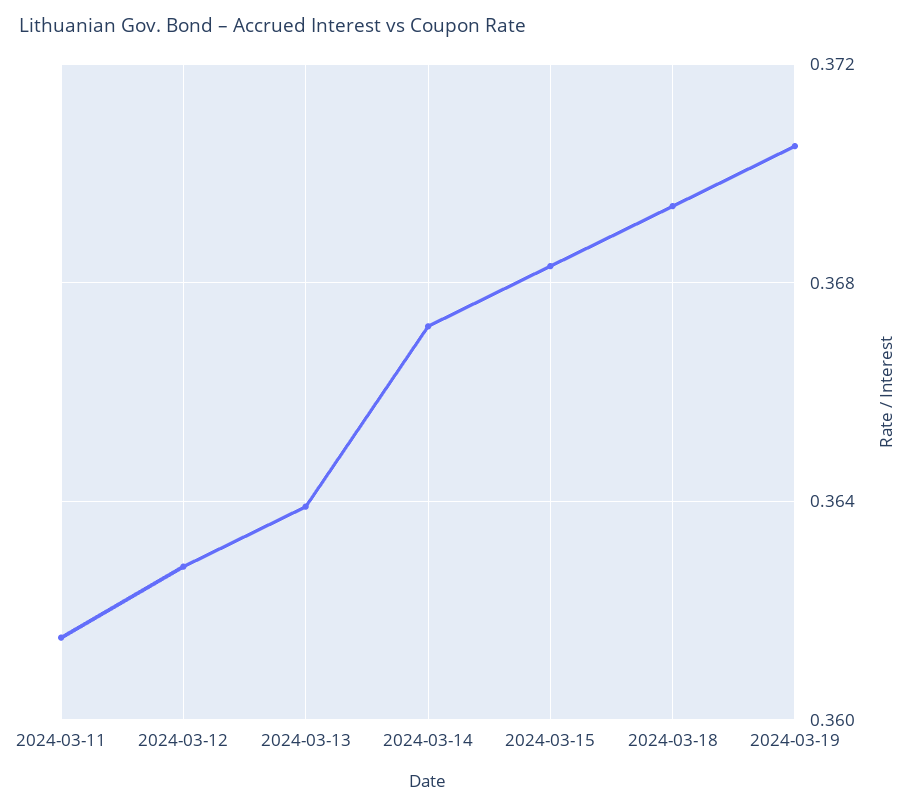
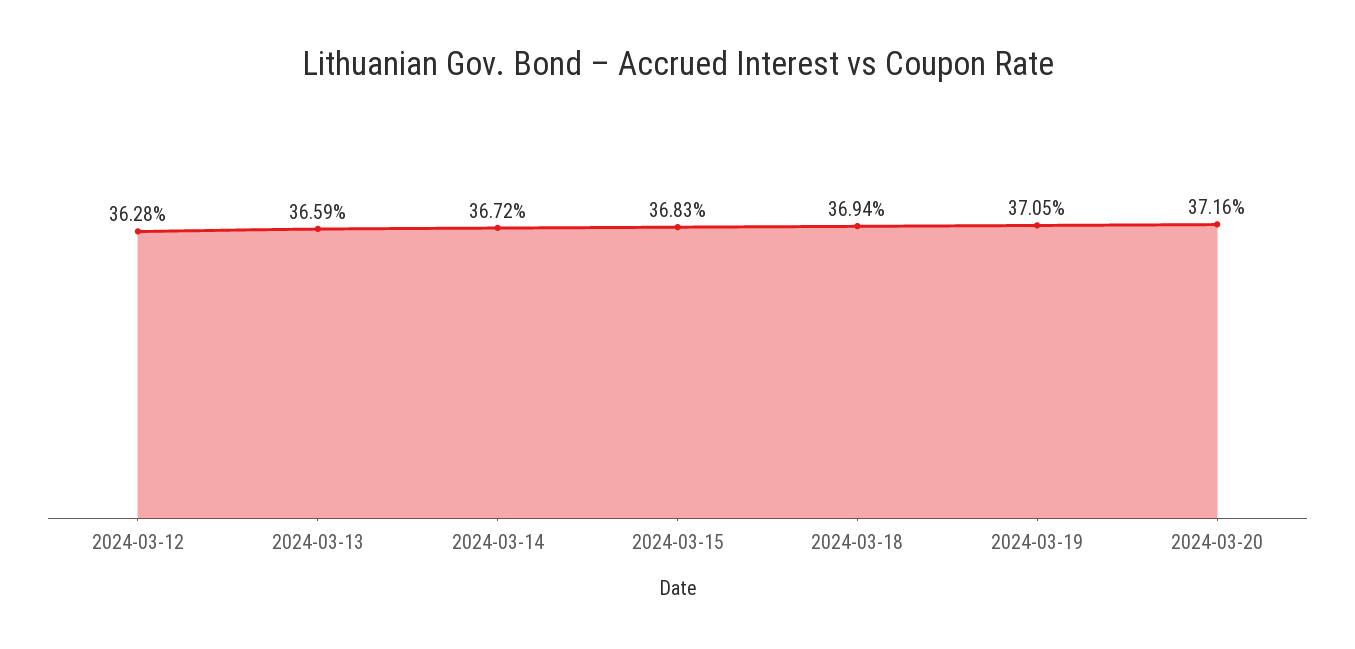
2024-03-11: 0.3615 -> none
2024-03-13: 0.364 -> 0.3659
2024-03-20: none -> 0.3716

